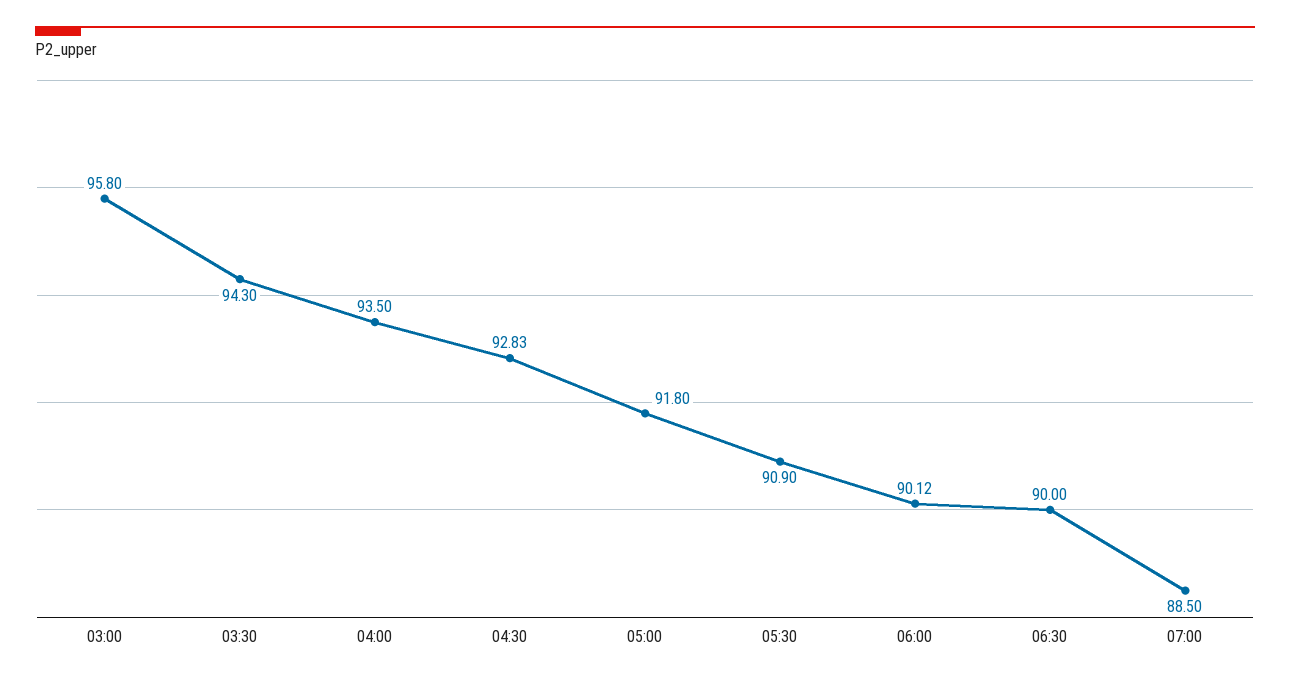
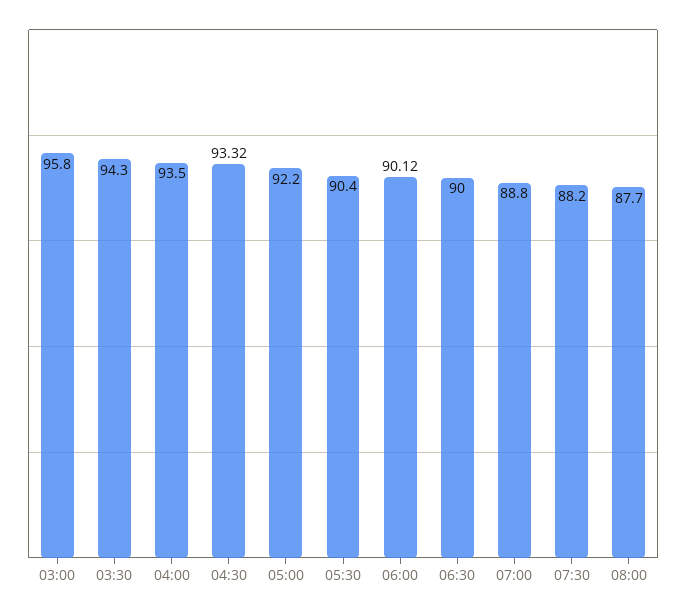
04:30: 92.83 -> 93.32
05:00: 91.8 -> 92.2
05:30: 90.9 -> 90.4
07:00: 88.5 -> 88.8
07:30: none -> 88.2
08:00: none -> 87.7

